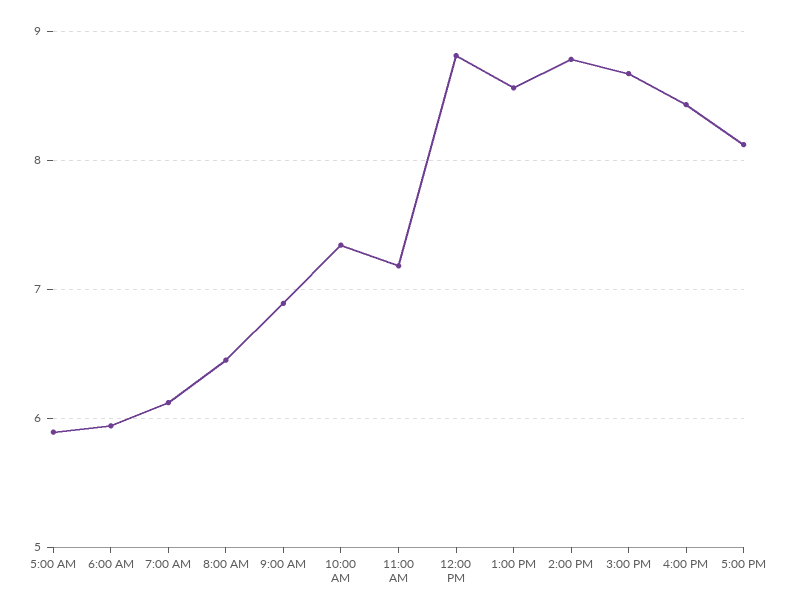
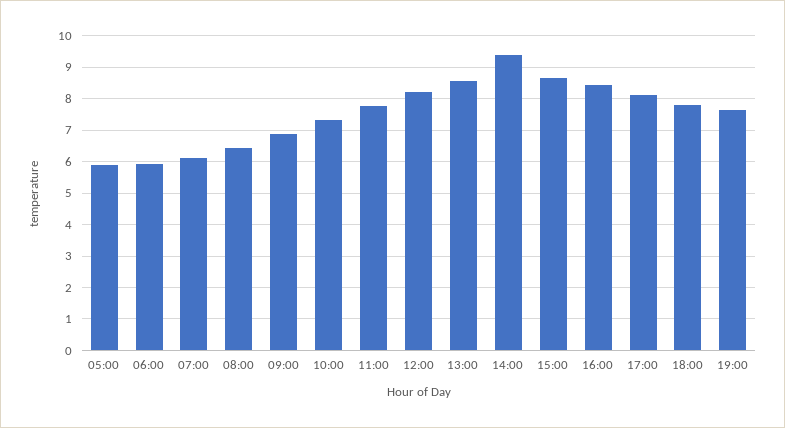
11:00 AM: 7.2 -> 7.8
12:00 PM: 8.8 -> 8.2
2:00 PM: 8.8 -> 9.4
18:00: none -> 7.8
19:00: none -> 7.6

